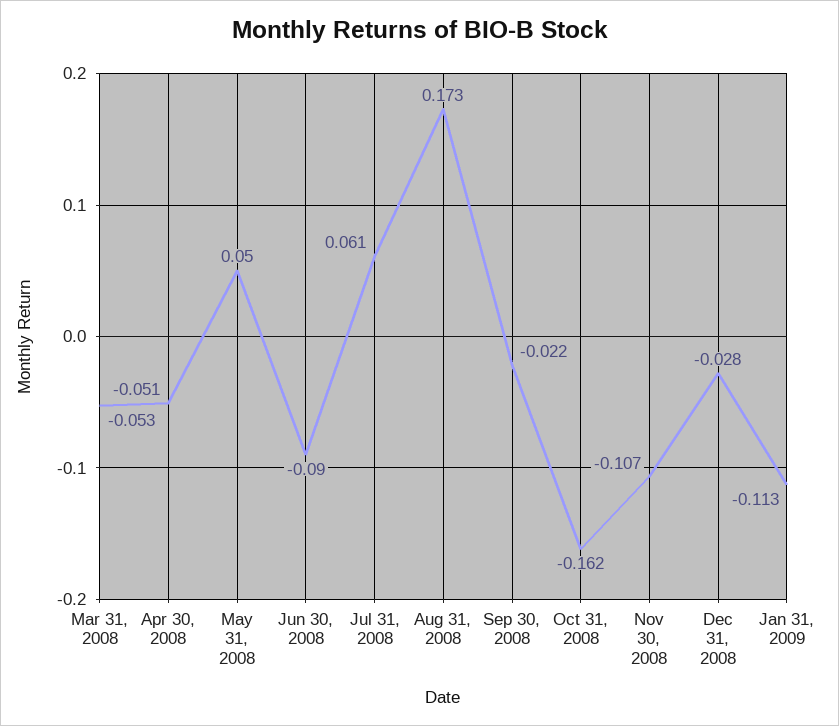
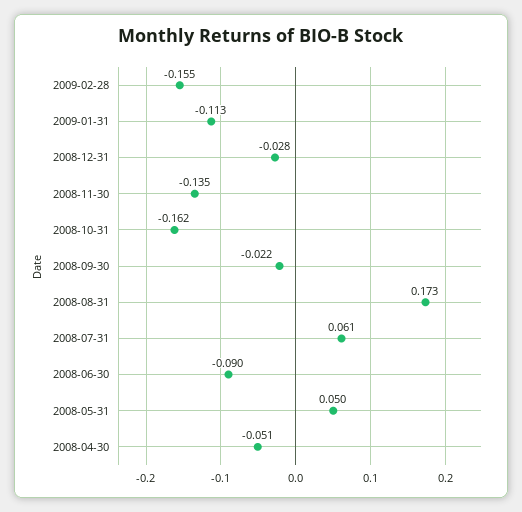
Mar 31, 2008: -0.053 -> none
Nov 30, 2008: -0.107 -> -0.135
2009-02-28: none -> -0.155

